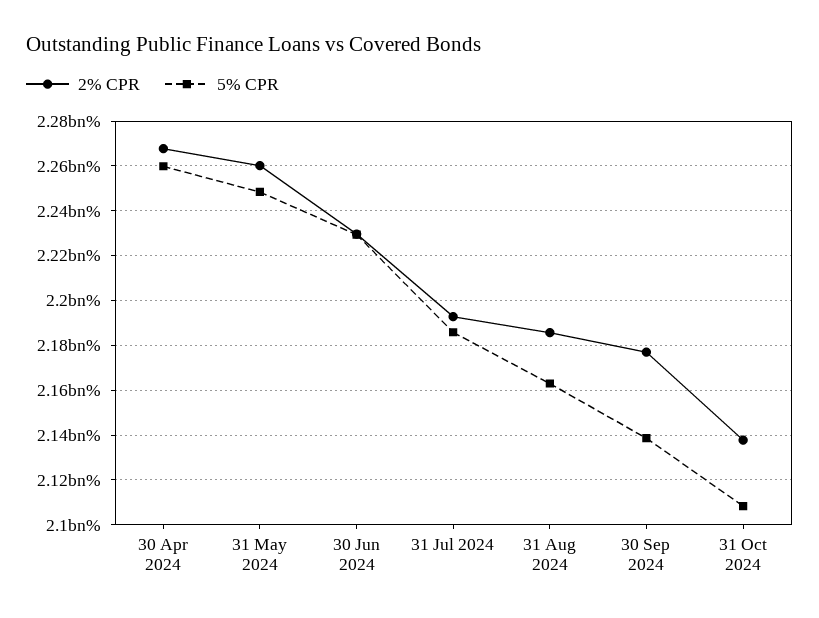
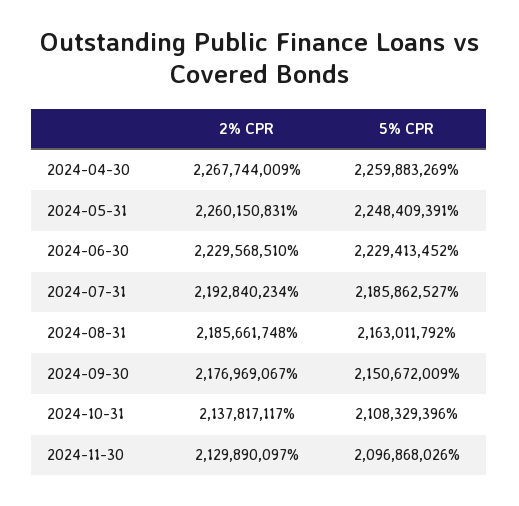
5% CPR, 30 Sep 2024: 2140000000 -> 2150672009
2% CPR, 2024-11-30: none -> 2129890097
5% CPR, 2024-11-30: none -> 2096868026

